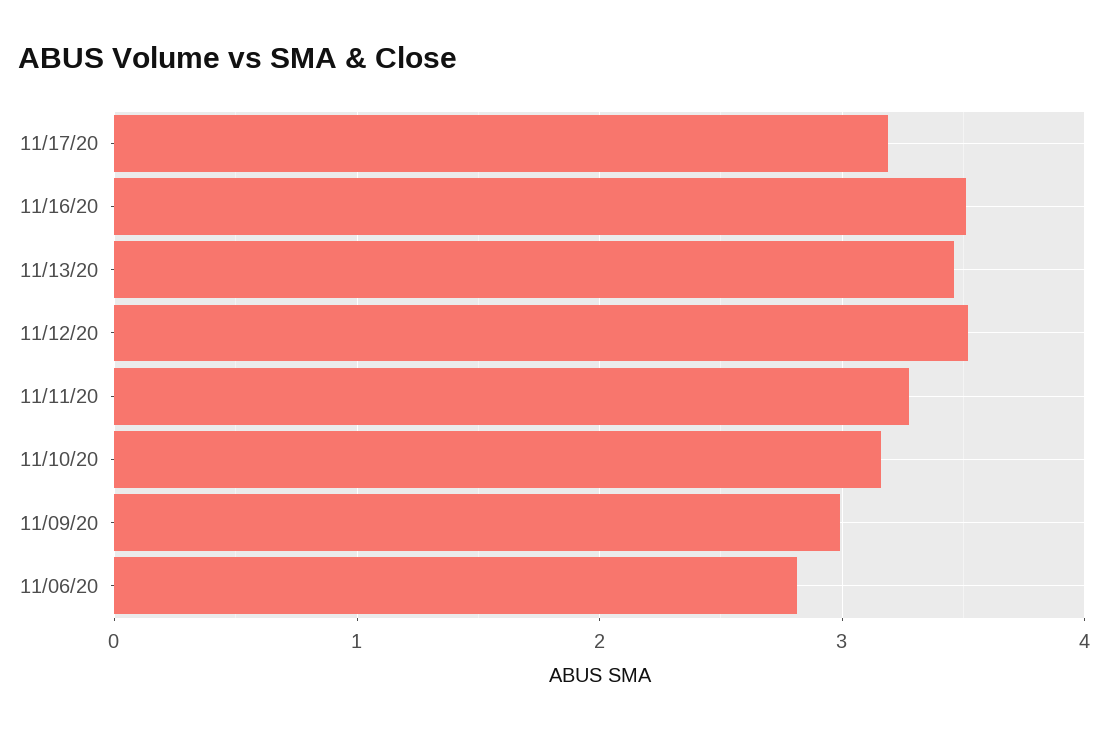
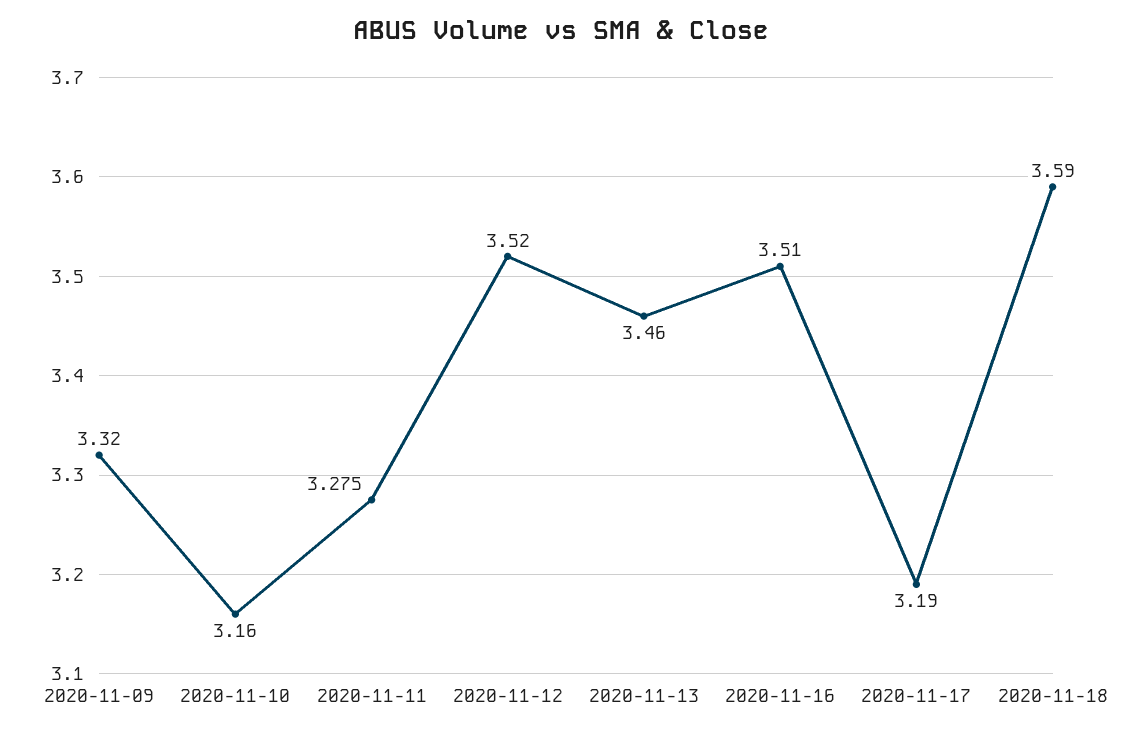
11/09/20: 3 -> 3.32
11/06/20: 2.8 -> none
2020-11-18: none -> 3.59

